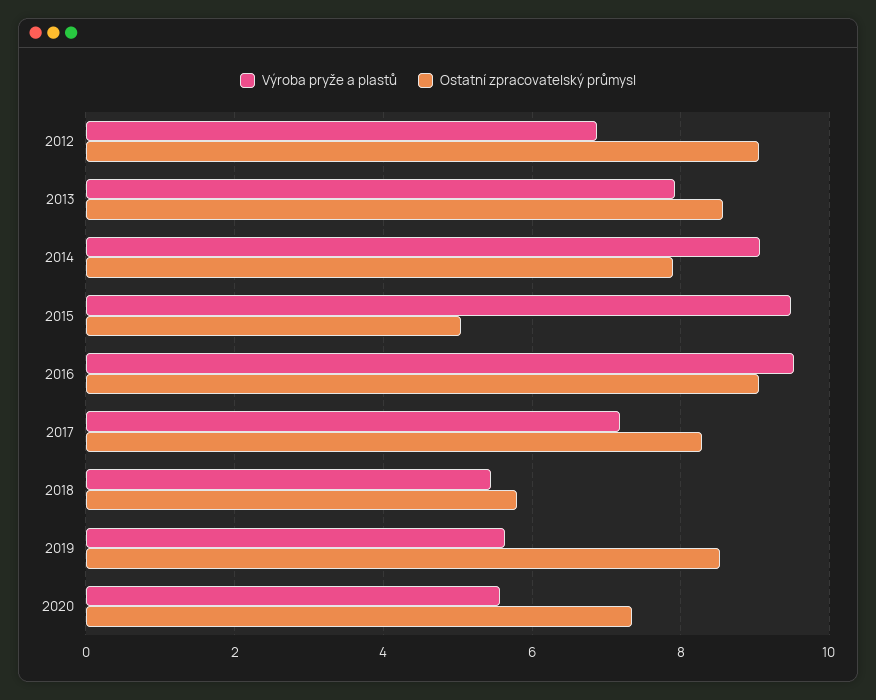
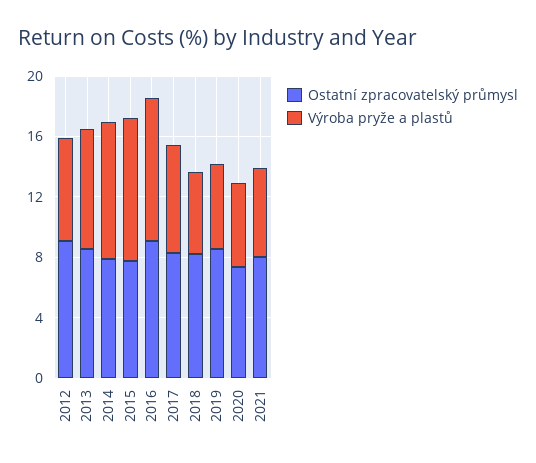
Ostatní zpracovatelský průmysl, 2015: 5 -> 8
Ostatní zpracovatelský průmysl, 2018: 5.8 -> 8
Ostatní zpracovatelský průmysl, 2021: none -> 8
Výroba pryže a plastů, 2021: none -> 6

